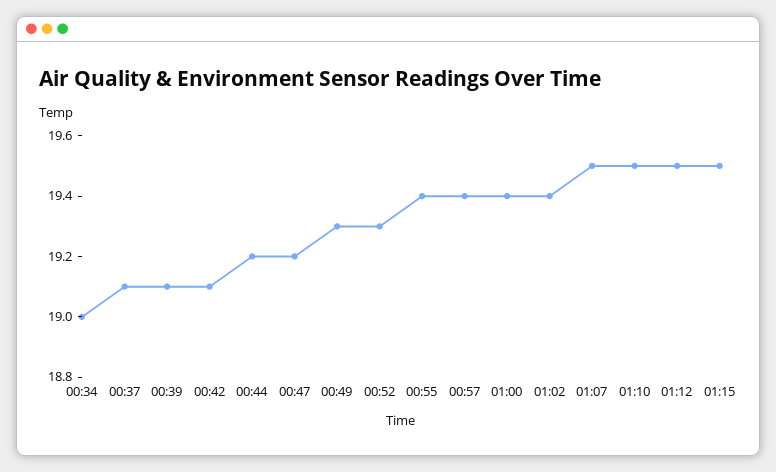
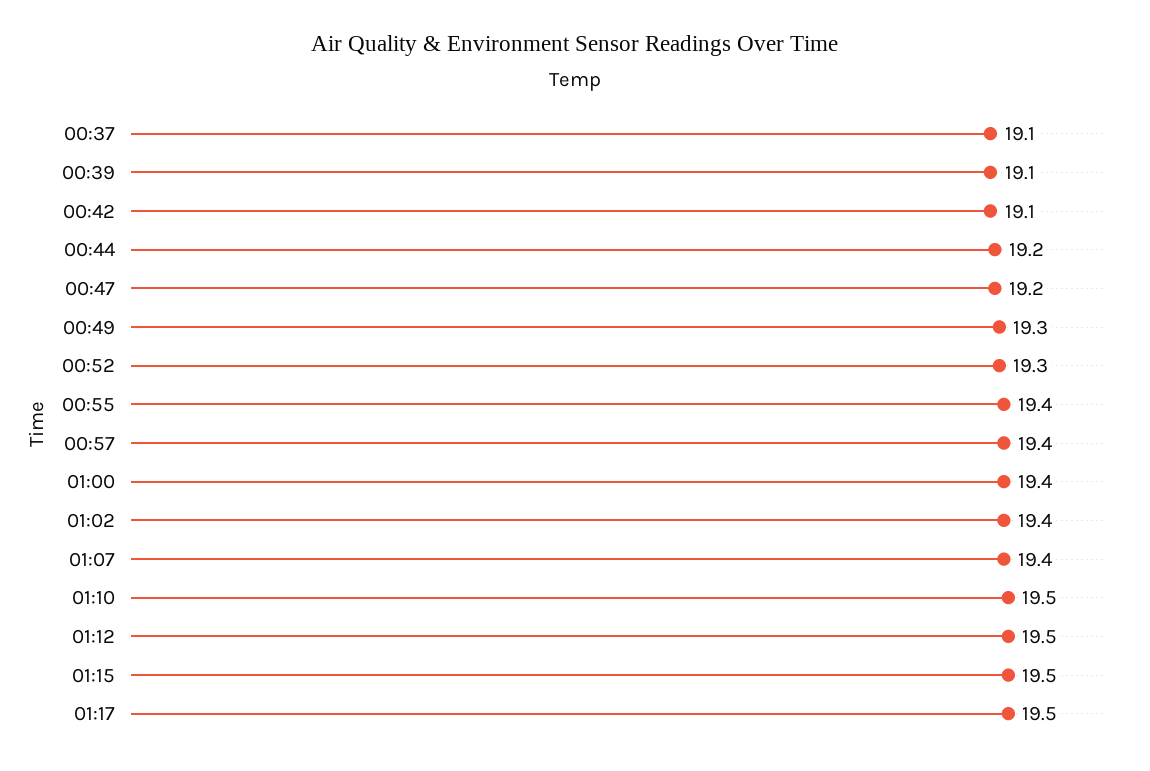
00:34: 19 -> none
01:07: 19.5 -> 19.4
01:17: none -> 19.5

